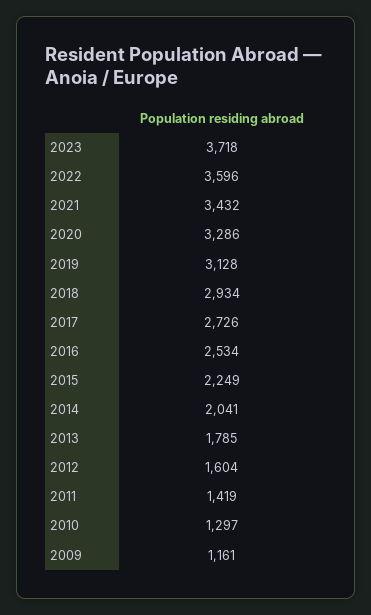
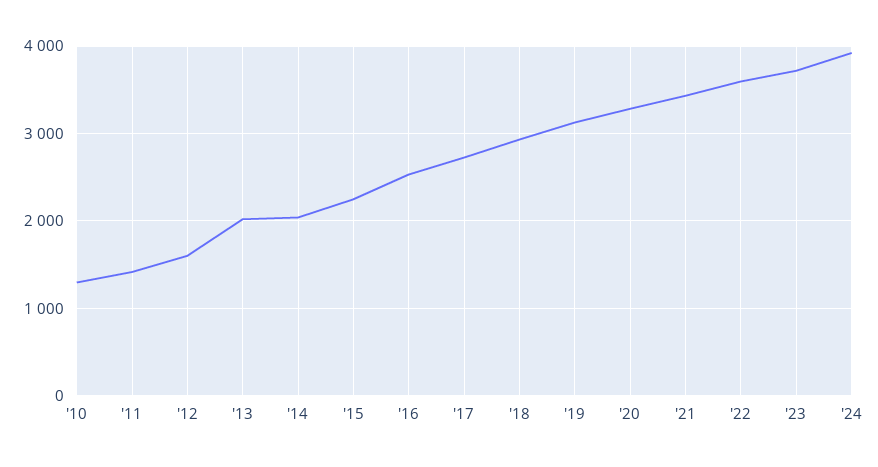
2013: 1785 -> 2000
2009: 1161 -> none
'24: none -> 3900

